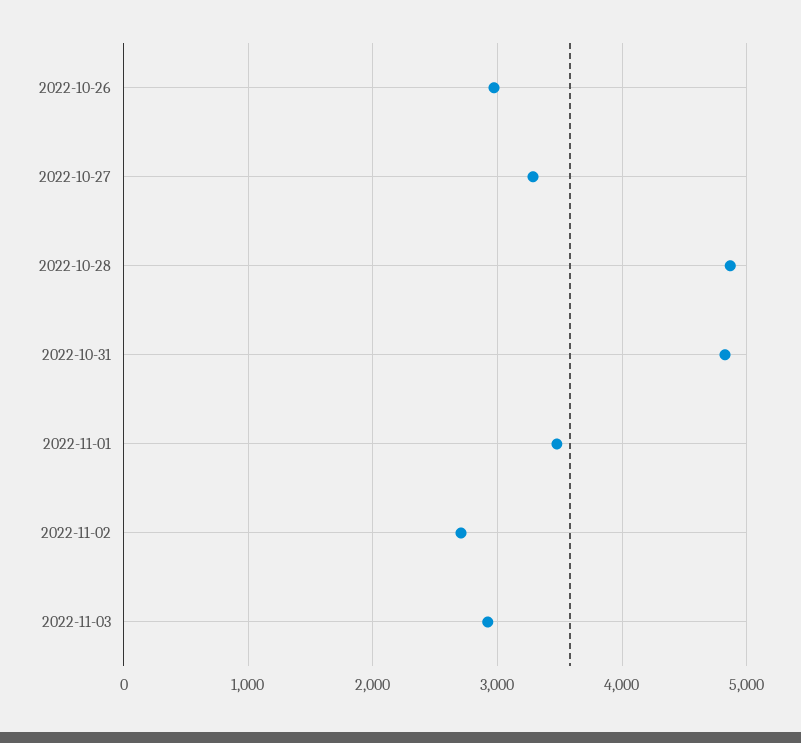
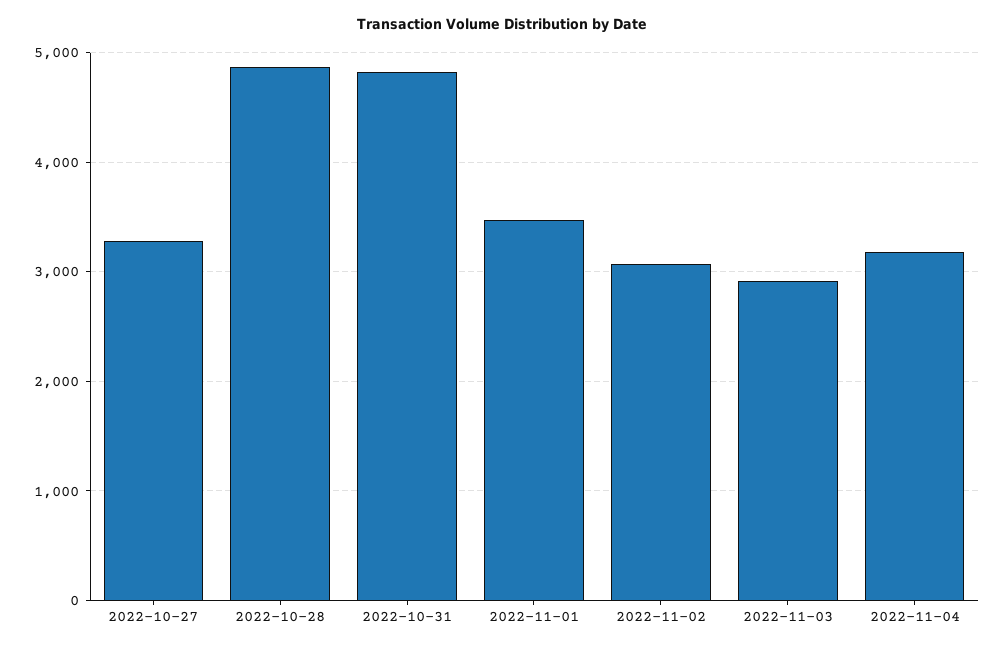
2022-10-26: 3000 -> none
2022-11-02: 2700 -> 3100
2022-11-04: none -> 3200

